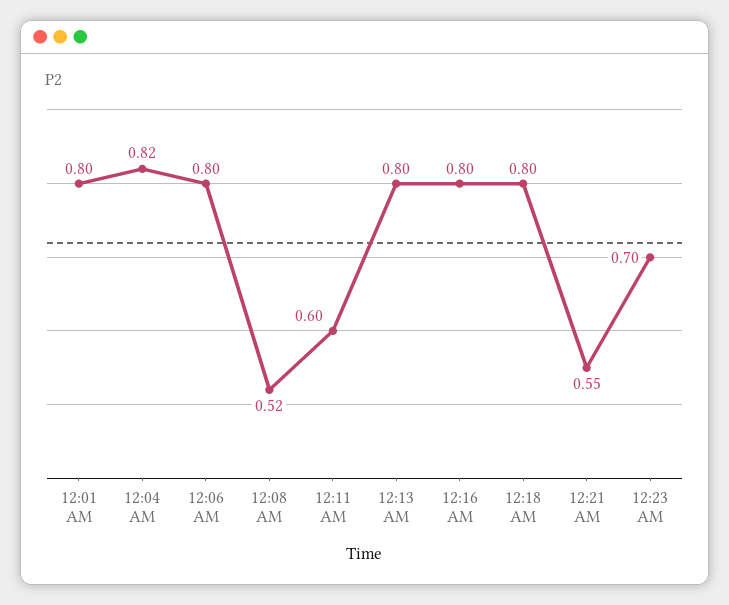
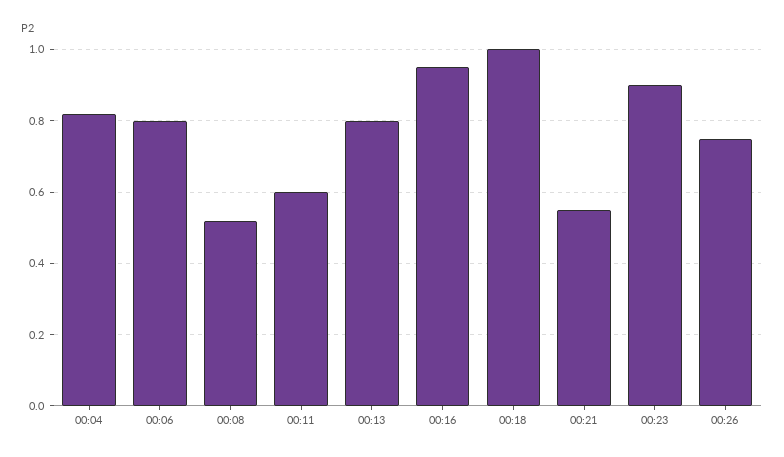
12:01 AM: 0.8 -> none
12:16 AM: 0.8 -> 0.95
12:18 AM: 0.8 -> 1
12:23 AM: 0.7 -> 0.9
00:26: none -> 0.75

